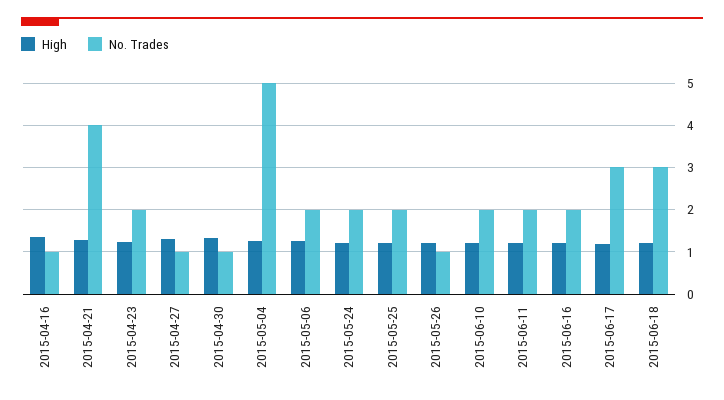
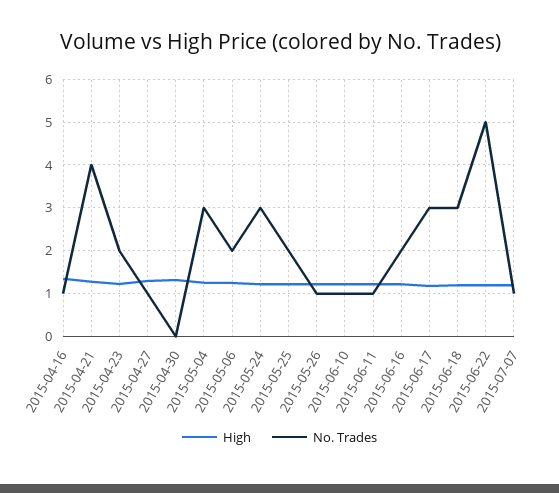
No. Trades, 2015-04-30: 1 -> 0
No. Trades, 2015-05-04: 5 -> 3
No. Trades, 2015-05-24: 2 -> 3
No. Trades, 2015-06-10: 2 -> 1
No. Trades, 2015-06-11: 2 -> 1
High, 2015-06-22: none -> 1.2
No. Trades, 2015-06-22: none -> 5
High, 2015-07-07: none -> 1.2
No. Trades, 2015-07-07: none -> 1

